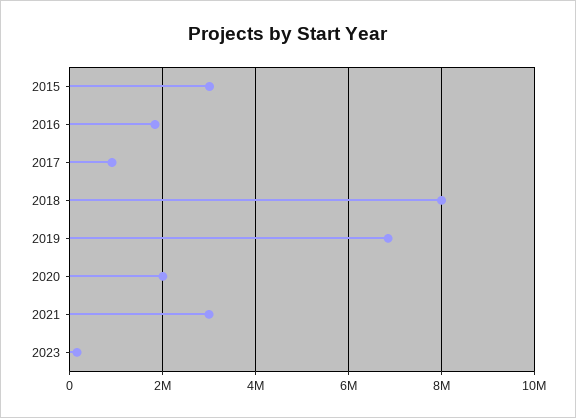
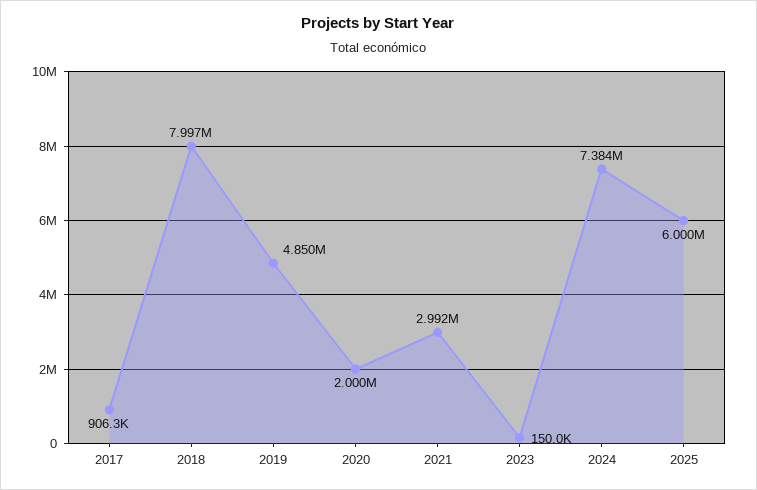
2015: 3000000 -> none
2016: 1800000 -> none
2019: 6800000 -> 4850000
2024: none -> 7384000
2025: none -> 6000000

